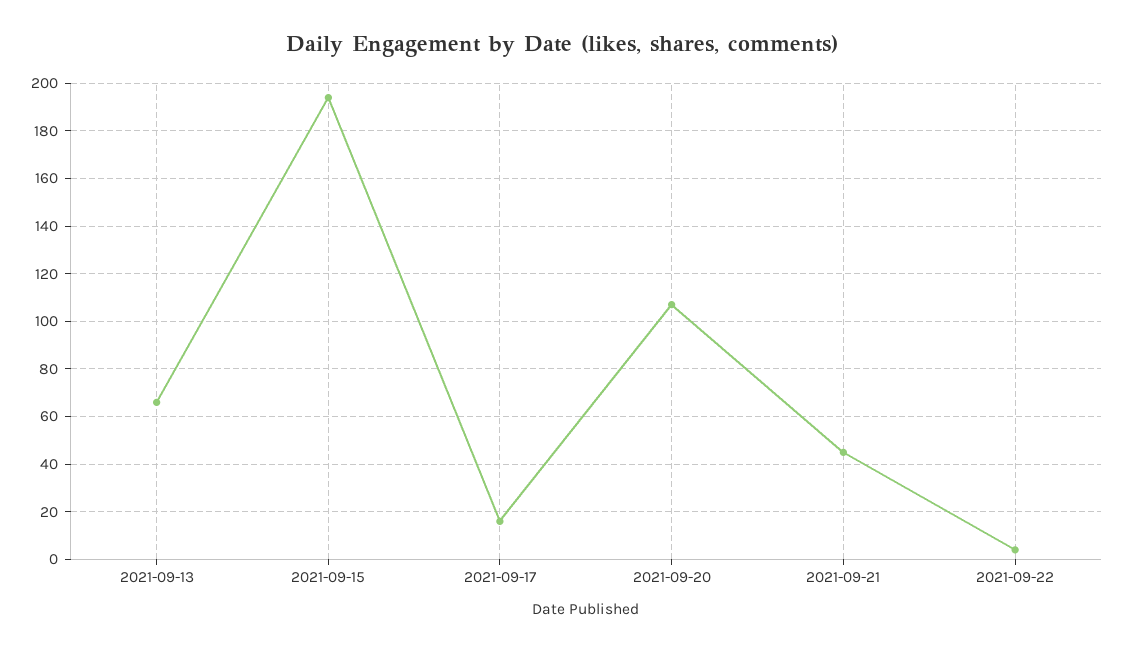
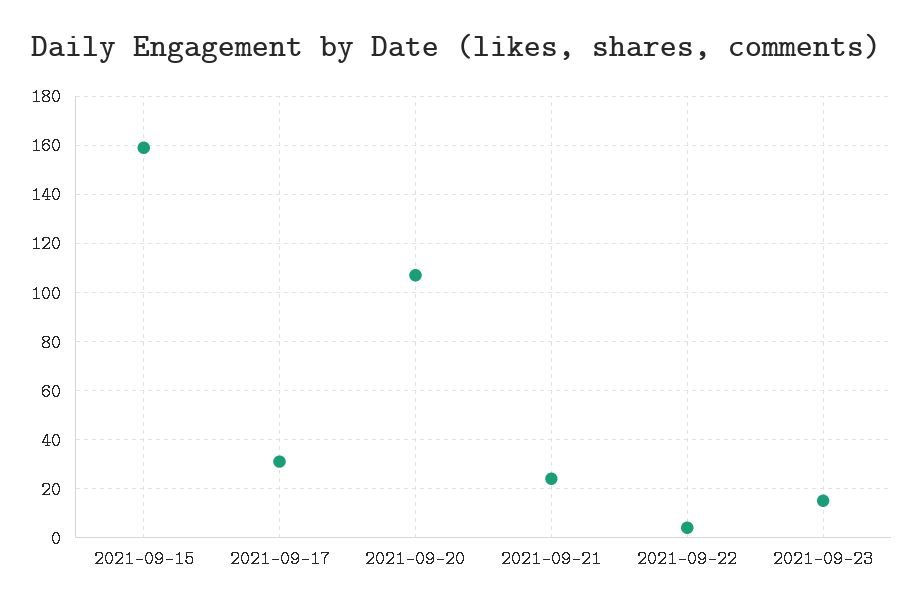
2021-09-13: 65 -> none
2021-09-15: 195 -> 160
2021-09-17: 15 -> 30
2021-09-21: 45 -> 25
2021-09-23: none -> 15

